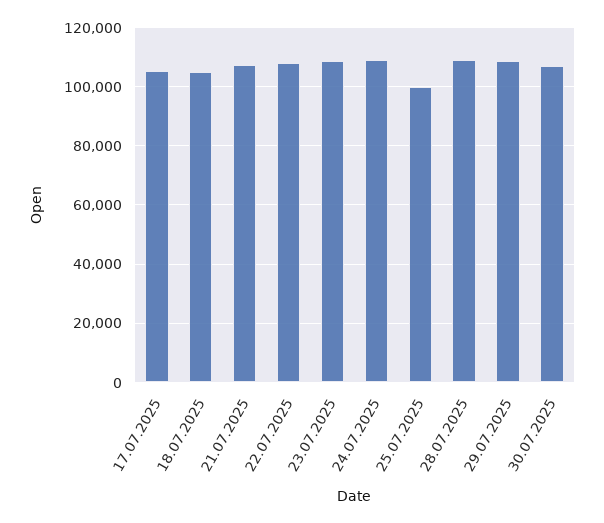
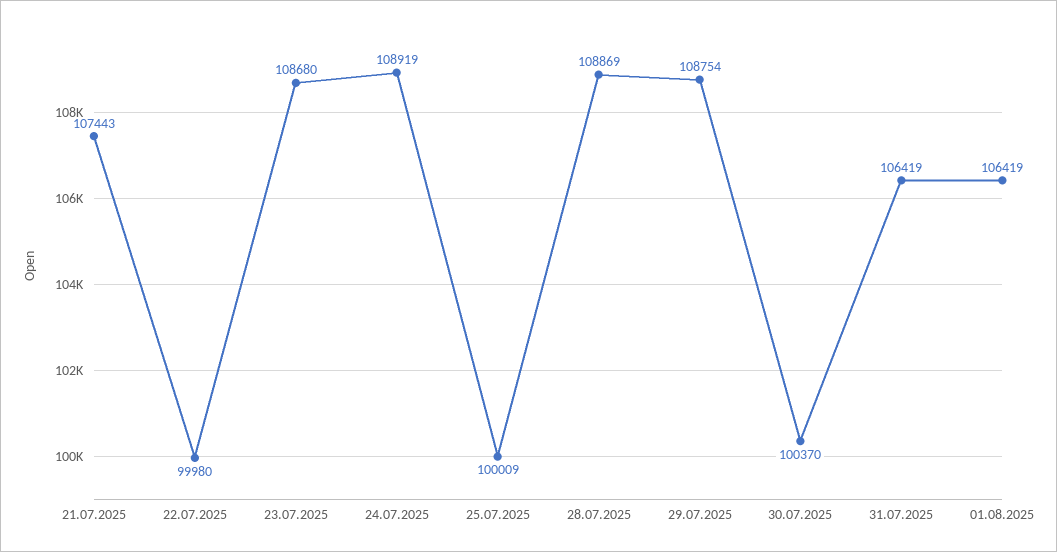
17.07.2025: 105000 -> none
18.07.2025: 105000 -> none
22.07.2025: 107500 -> 99980
30.07.2025: 107500 -> 100370
31.07.2025: none -> 106419
01.08.2025: none -> 106419

